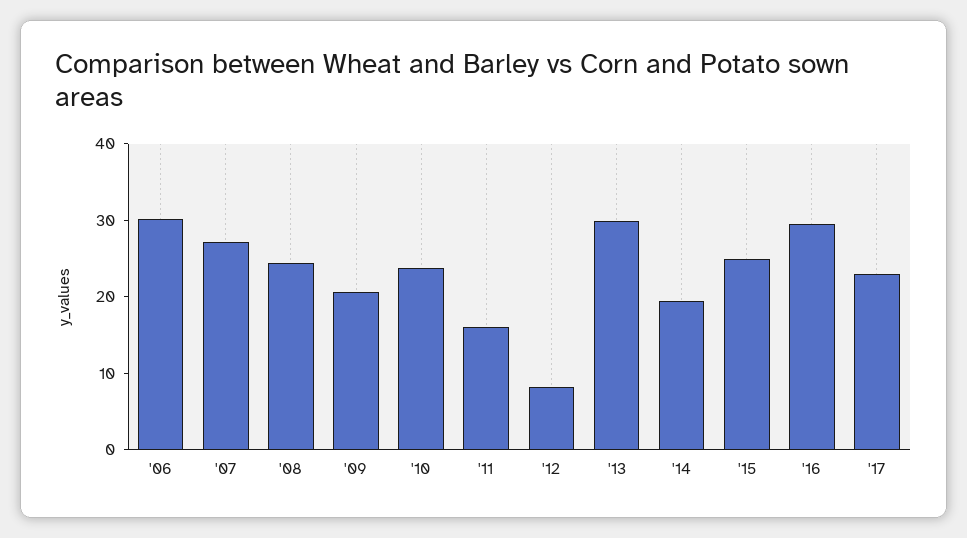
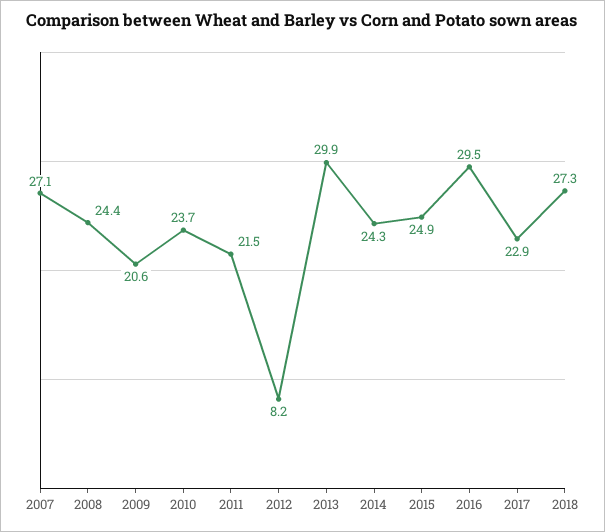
'06: 30 -> none
'11: 16 -> 21.5
'14: 20 -> 24.3
2018: none -> 27.3

